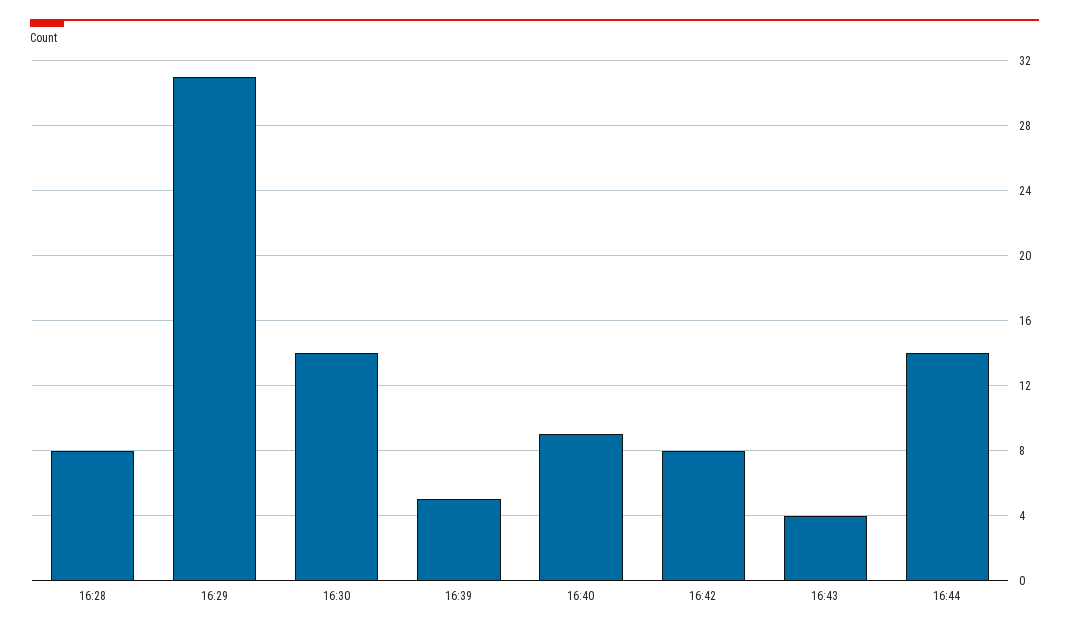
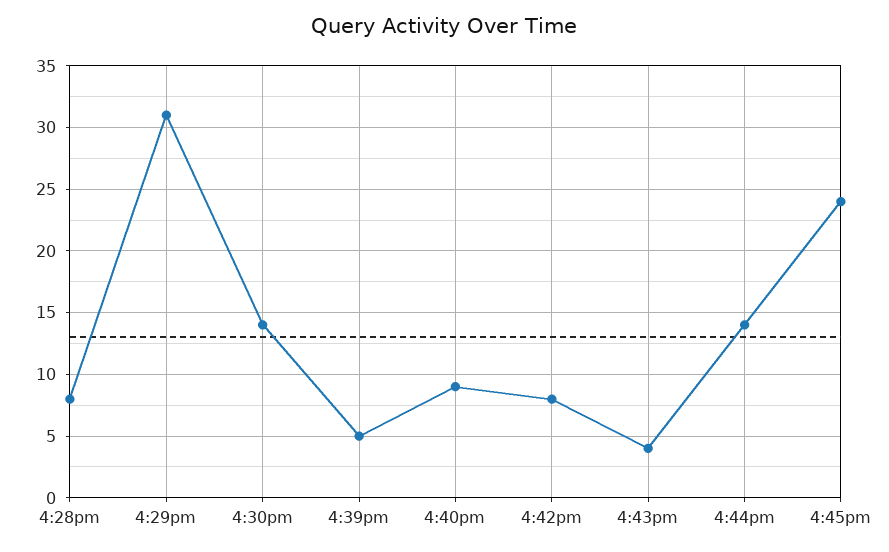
4:45pm: none -> 24

